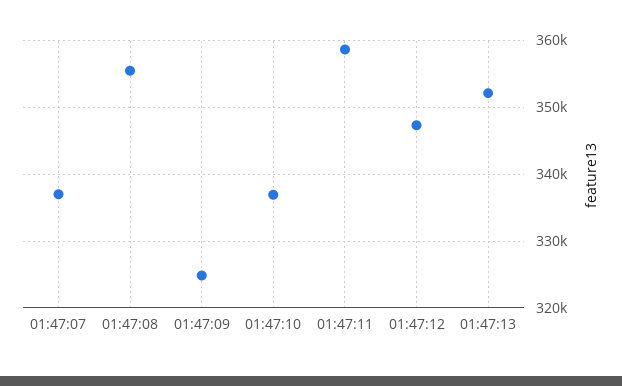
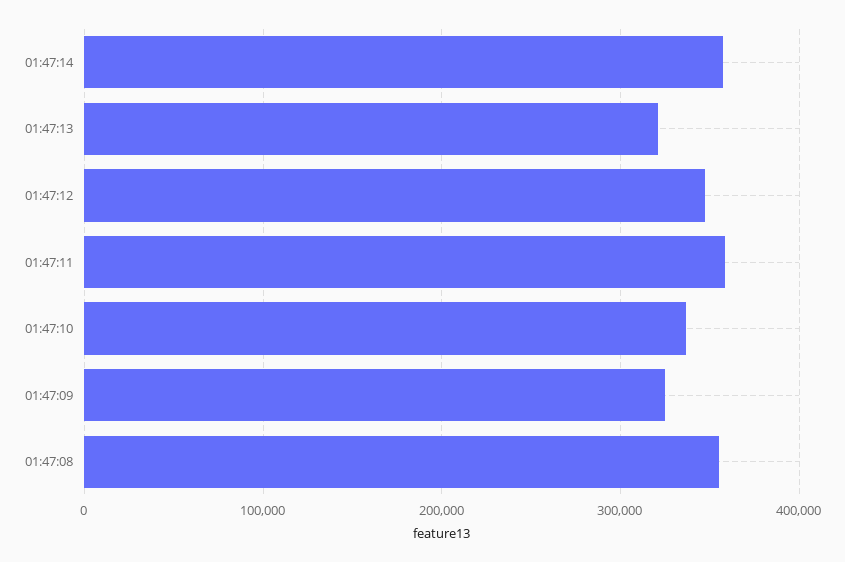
01:47:07: 337000 -> none
01:47:13: 352000 -> 320000
01:47:14: none -> 360000

